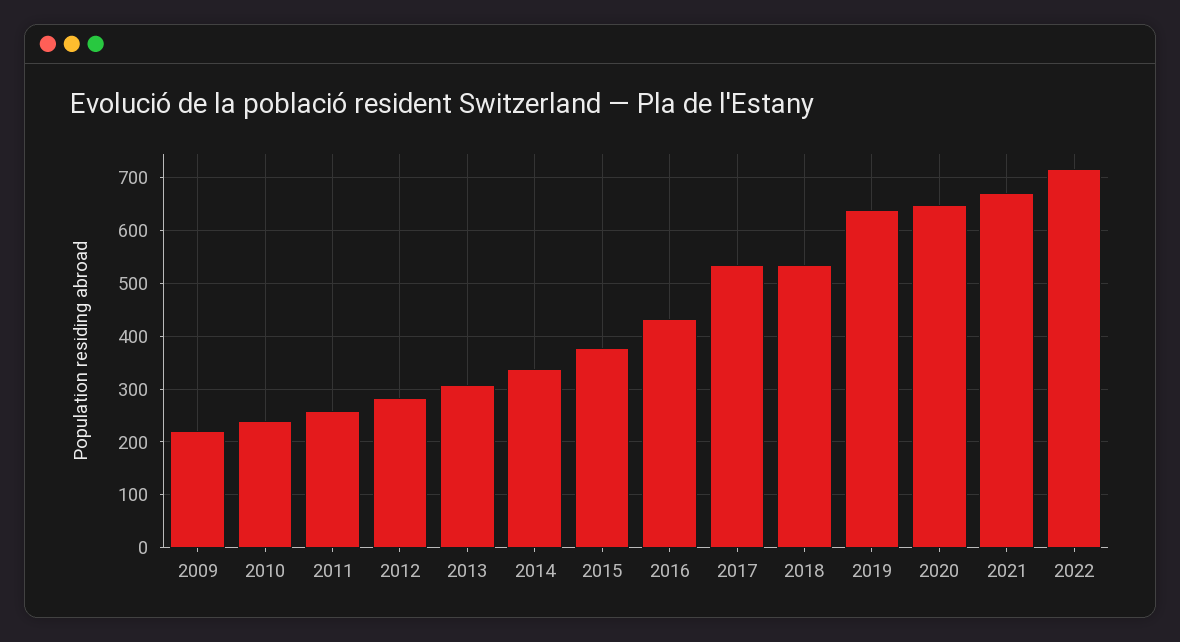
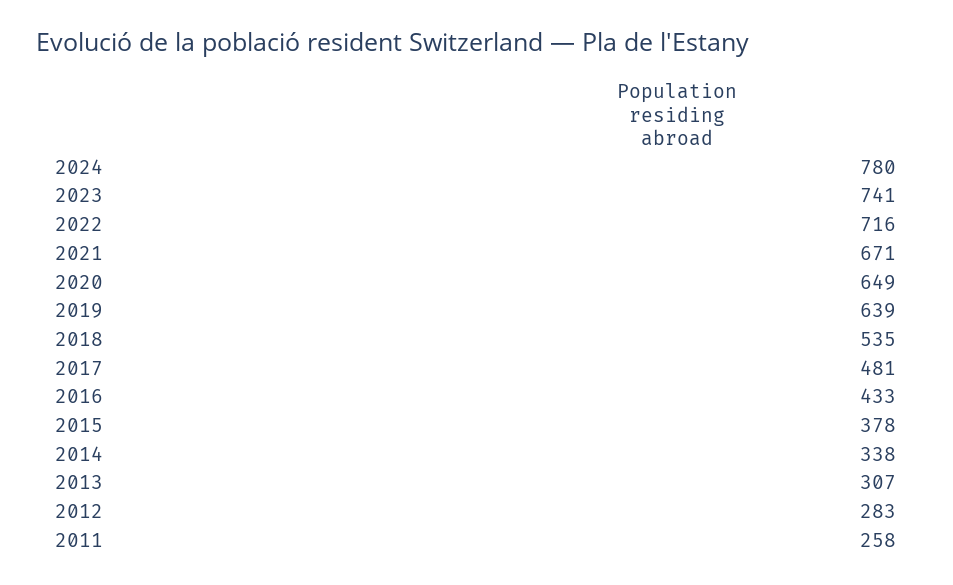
2009: 220 -> none
2010: 240 -> none
2017: 540 -> 481
2024: none -> 780
2023: none -> 741

